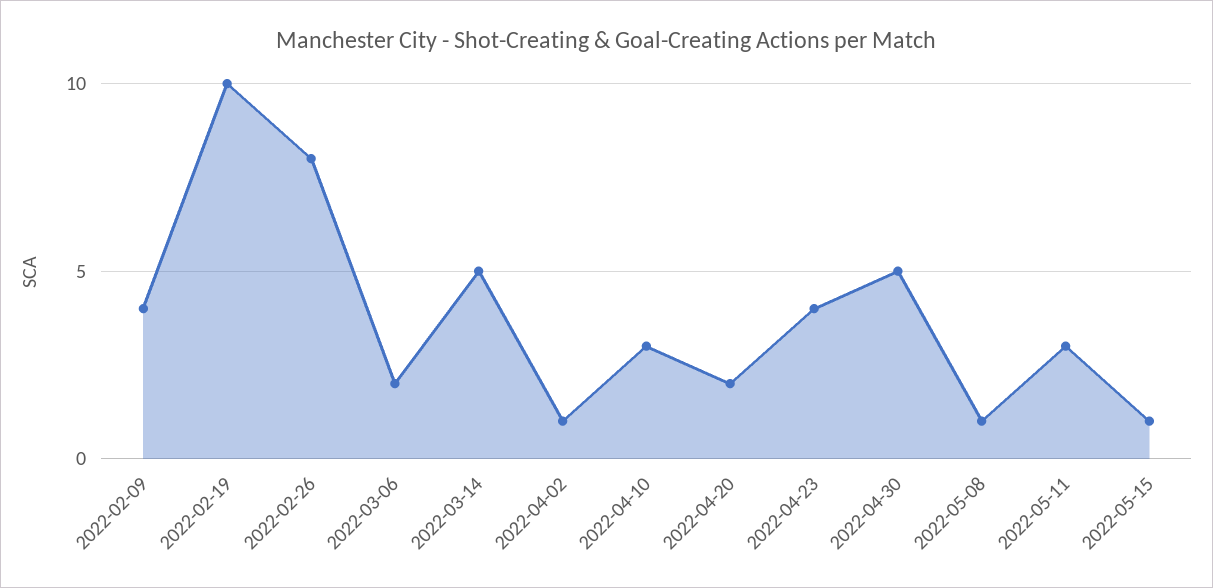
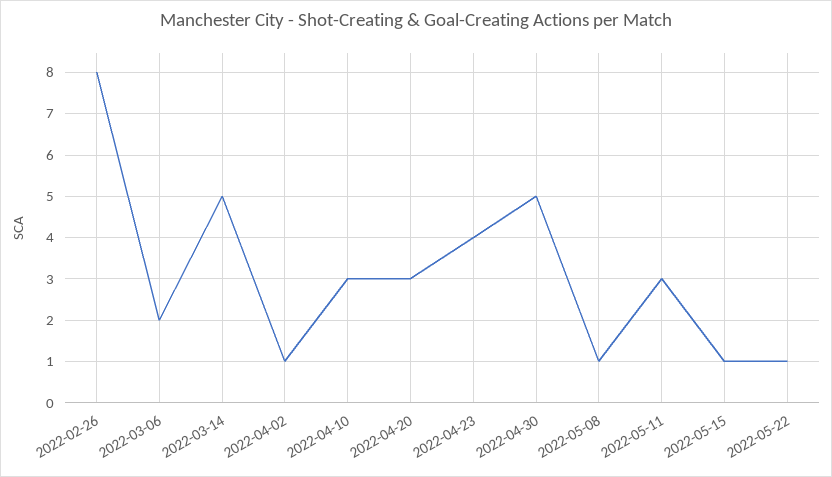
2022-02-09: 4 -> none
2022-02-19: 10 -> none
2022-04-20: 2 -> 3
2022-05-22: none -> 1

